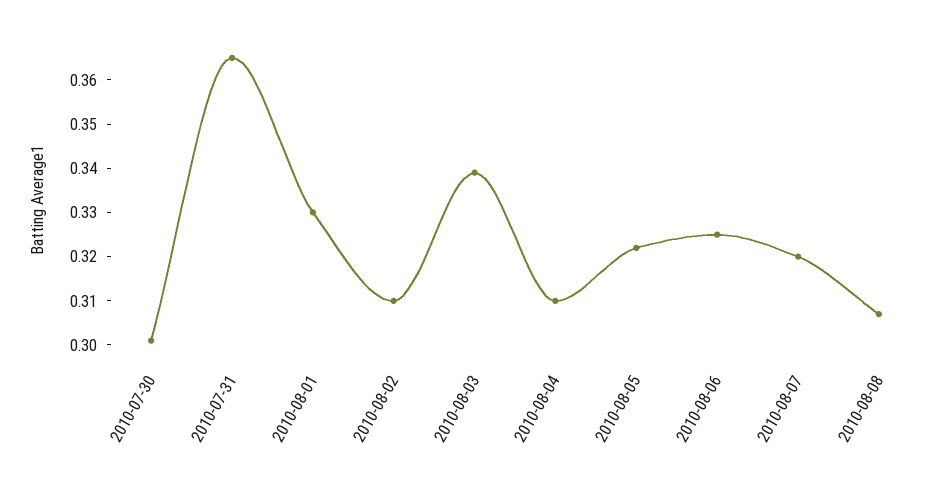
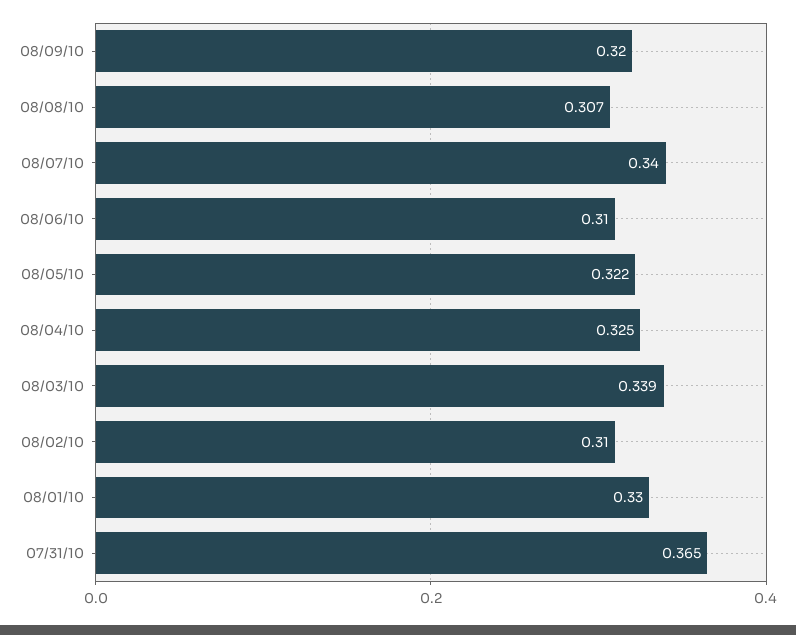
2010-07-30: 0.3 -> none
2010-08-04: 0.31 -> 0.325
2010-08-06: 0.325 -> 0.31
2010-08-07: 0.32 -> 0.34
08/09/10: none -> 0.32

